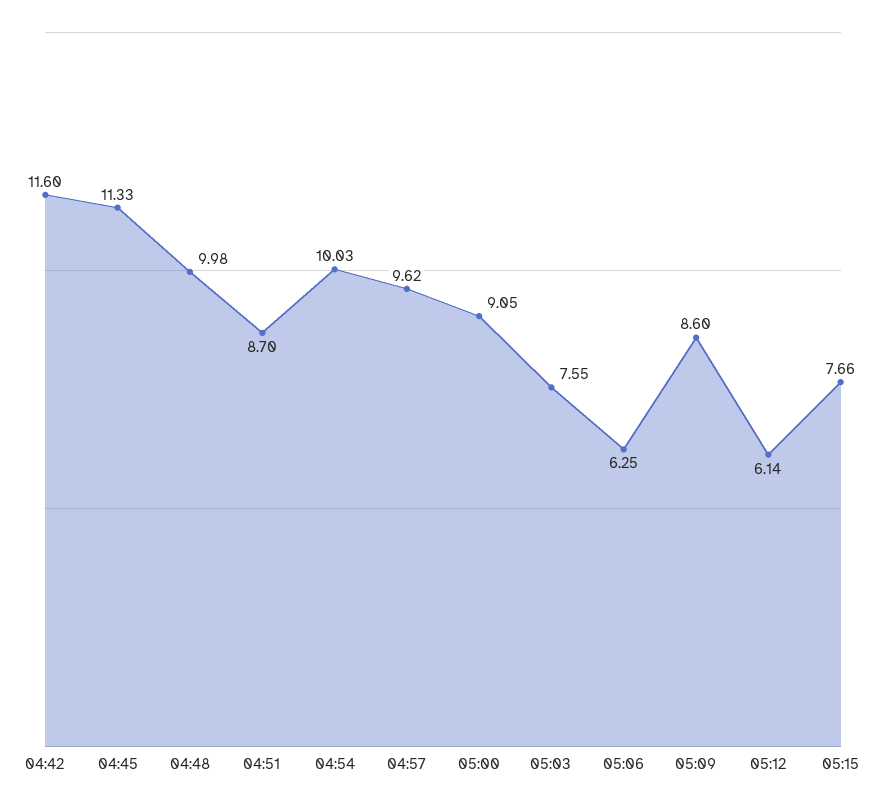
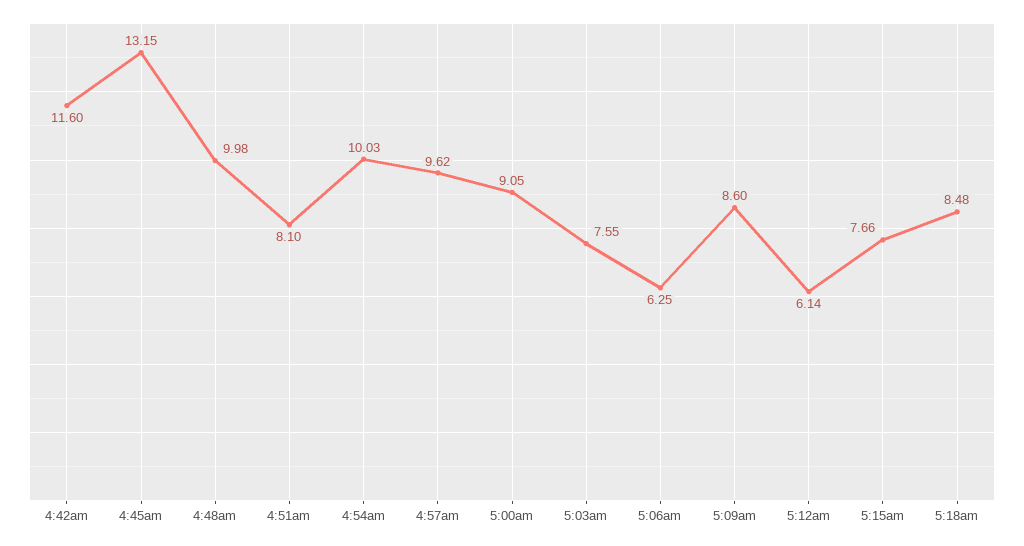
04:45: 11.33 -> 13.15
04:51: 8.7 -> 8.1
5:18am: none -> 8.48

